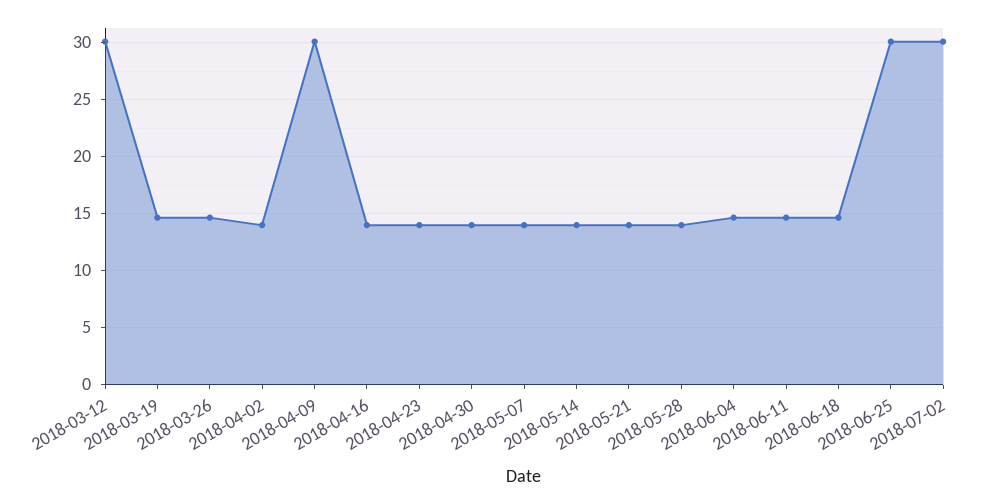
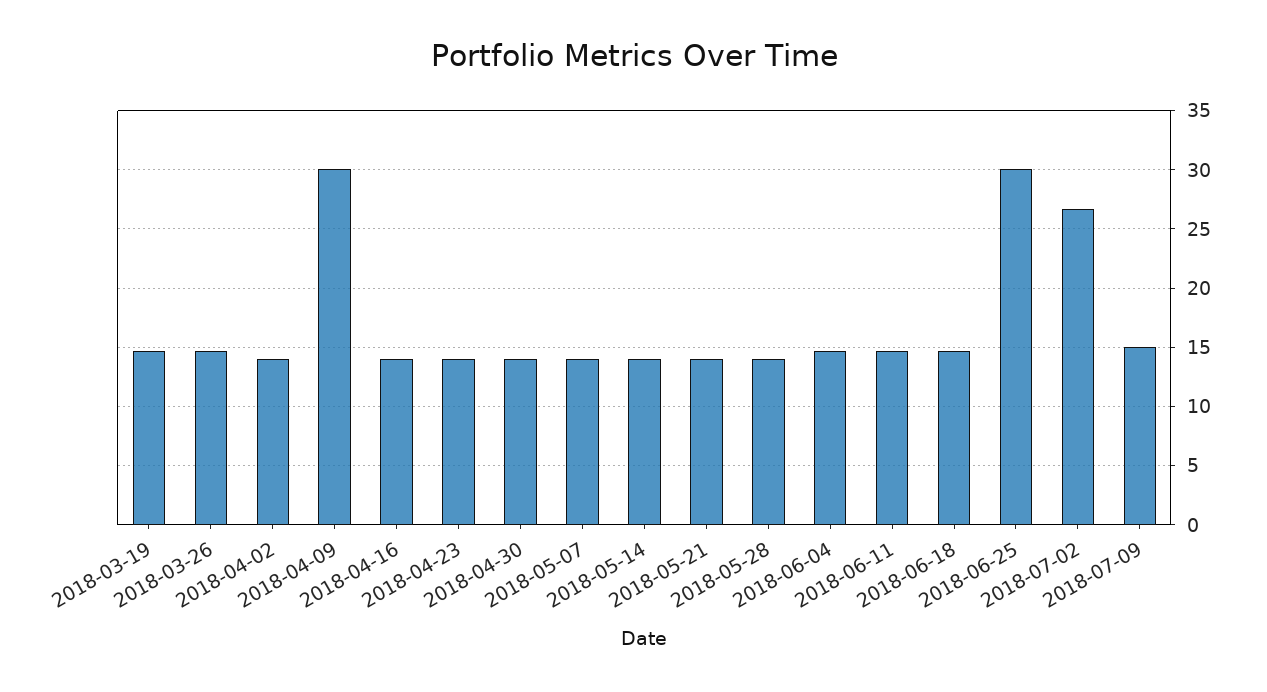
2018-03-12: 30 -> none
2018-07-02: 30 -> 27
2018-07-09: none -> 15

